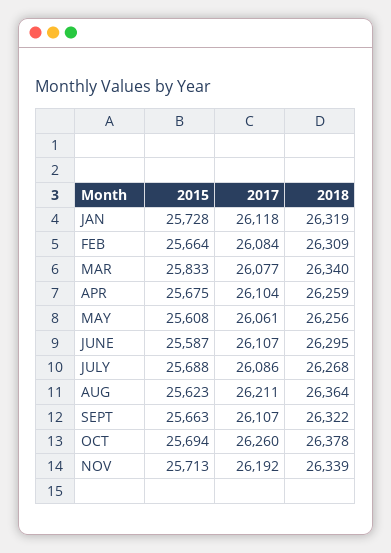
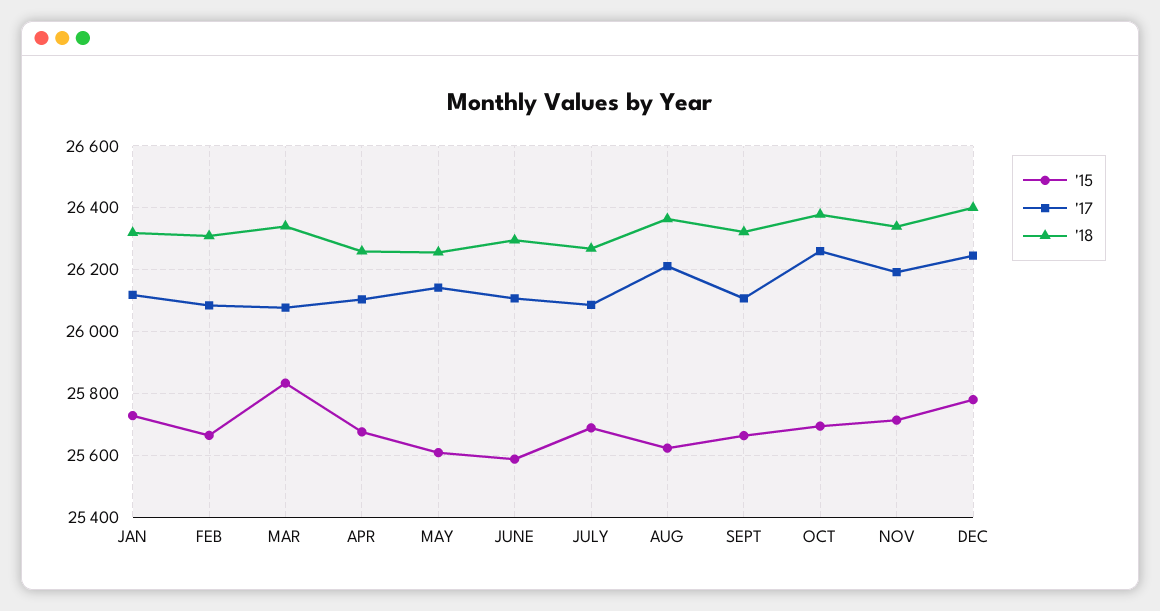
2017, MAY: 26061 -> 26140
2015, DEC: none -> 25780
2017, DEC: none -> 26240
2018, DEC: none -> 26400

